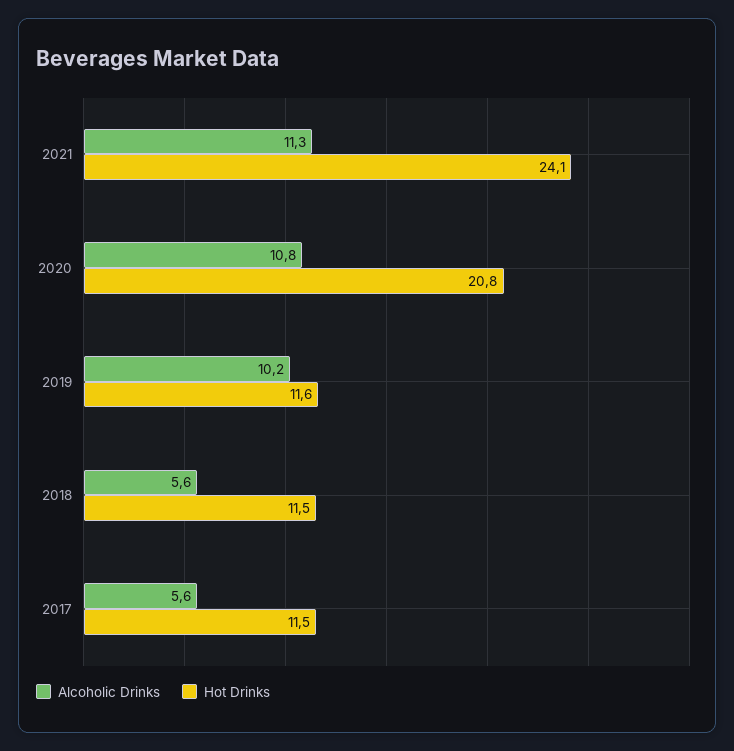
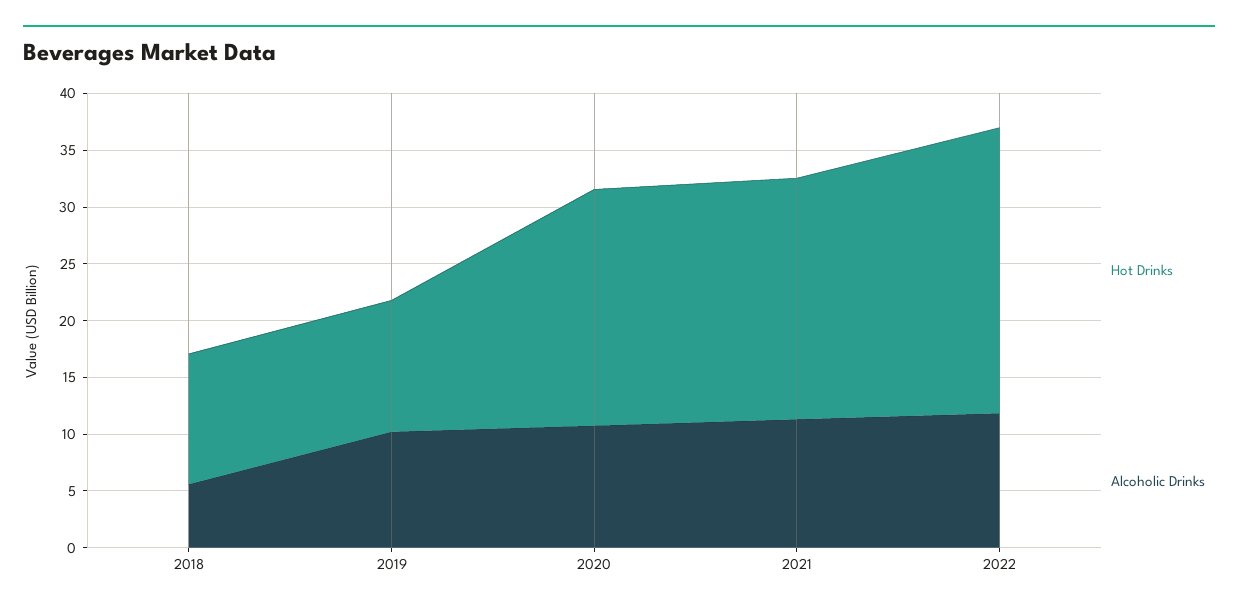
Hot Drinks, 2021: 24.1 -> 21
Alcoholic Drinks, 2017: 5.6 -> none
Hot Drinks, 2017: 11.5 -> none
Hot Drinks, 2022: none -> 25
Alcoholic Drinks, 2022: none -> 12

